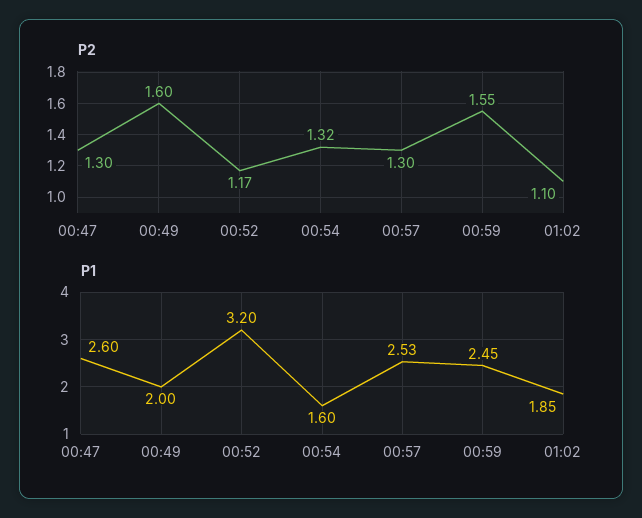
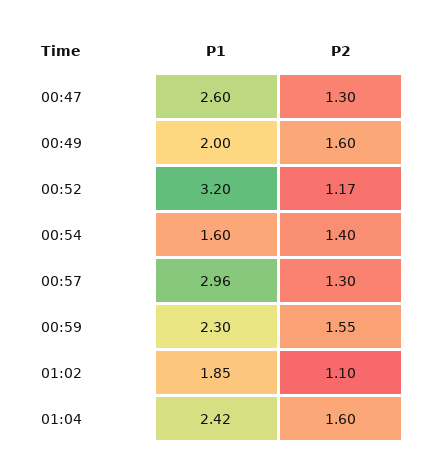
P2, 00:54: 1.32 -> 1.4
P1, 00:57: 2.53 -> 2.96
P1, 00:59: 2.45 -> 2.3
P1, 01:04: none -> 2.42
P2, 01:04: none -> 1.6

